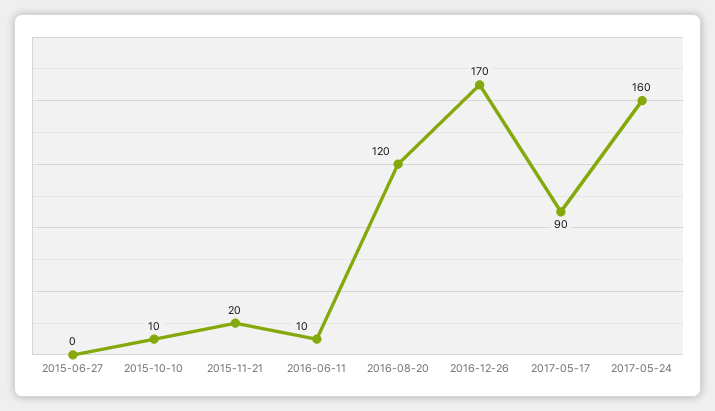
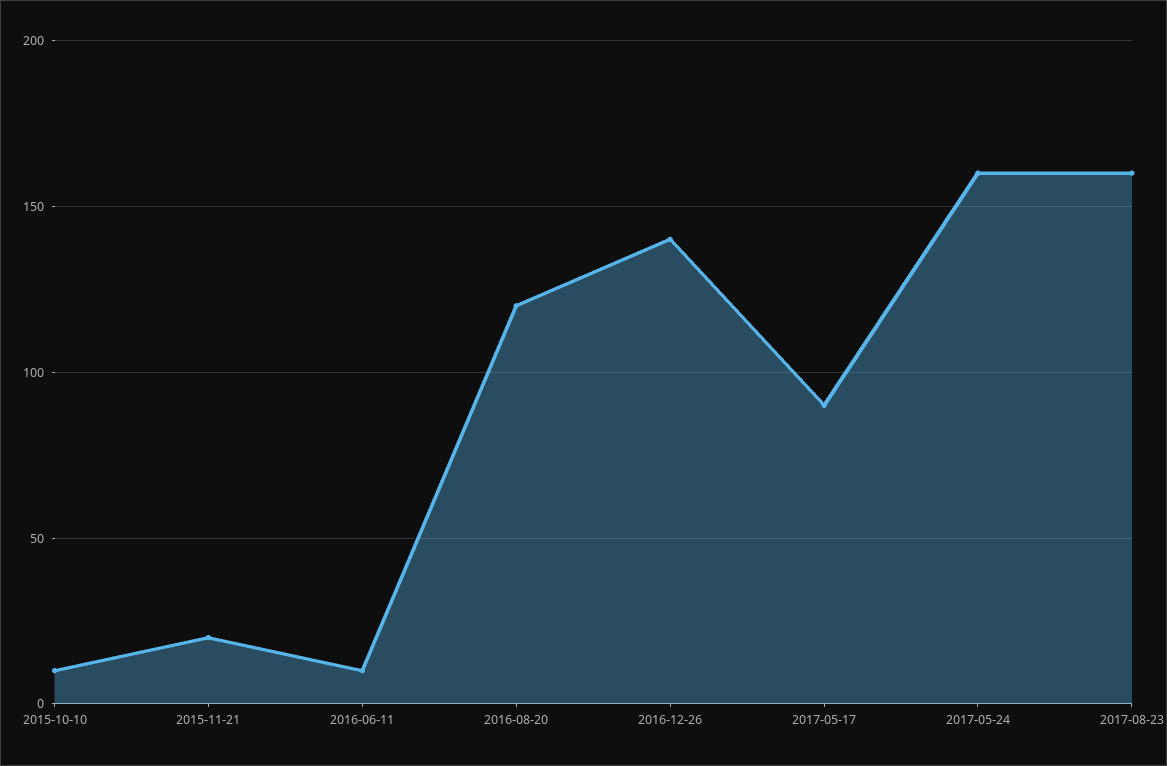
2015-06-27: 0 -> none
2016-12-26: 170 -> 140
2017-08-23: none -> 160

